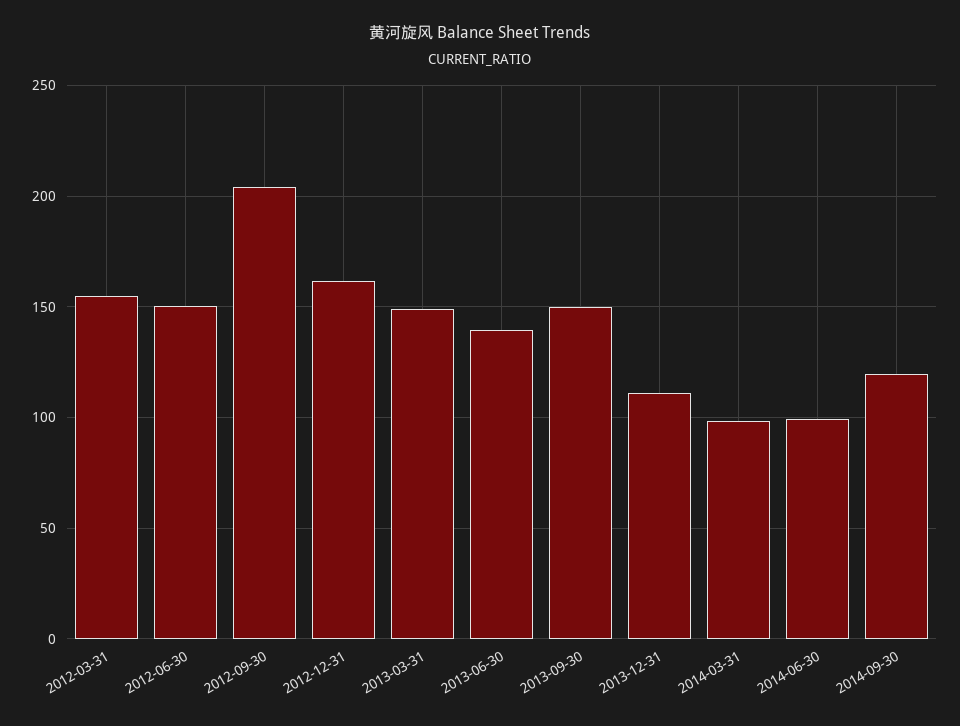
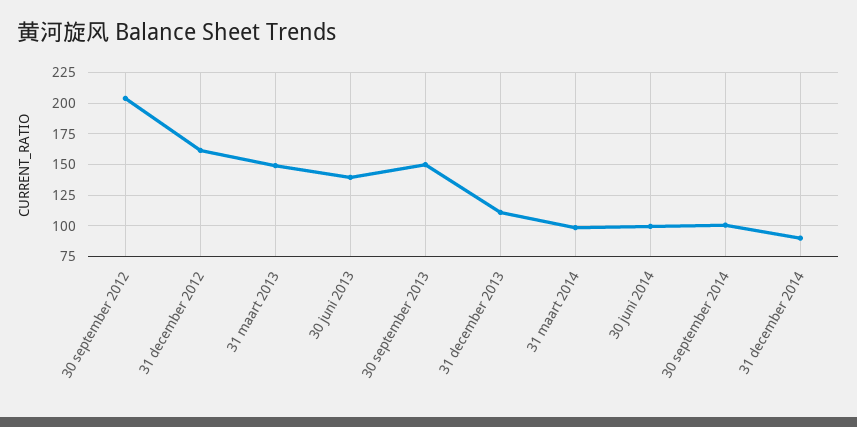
2012-03-31: 155 -> none
2012-06-30: 150 -> none
2014-09-30: 120 -> 100
31 december 2014: none -> 90

